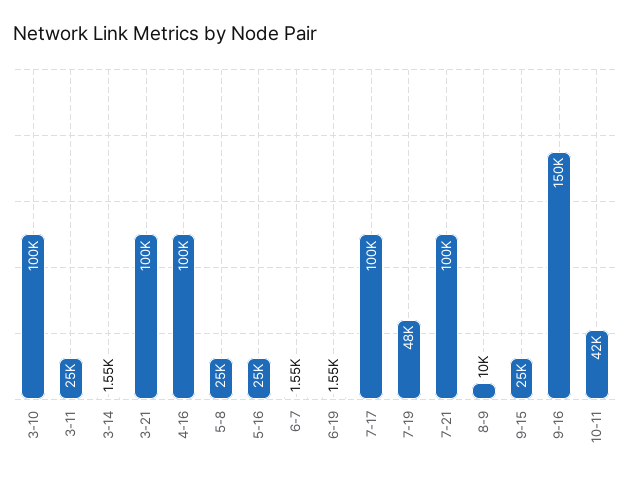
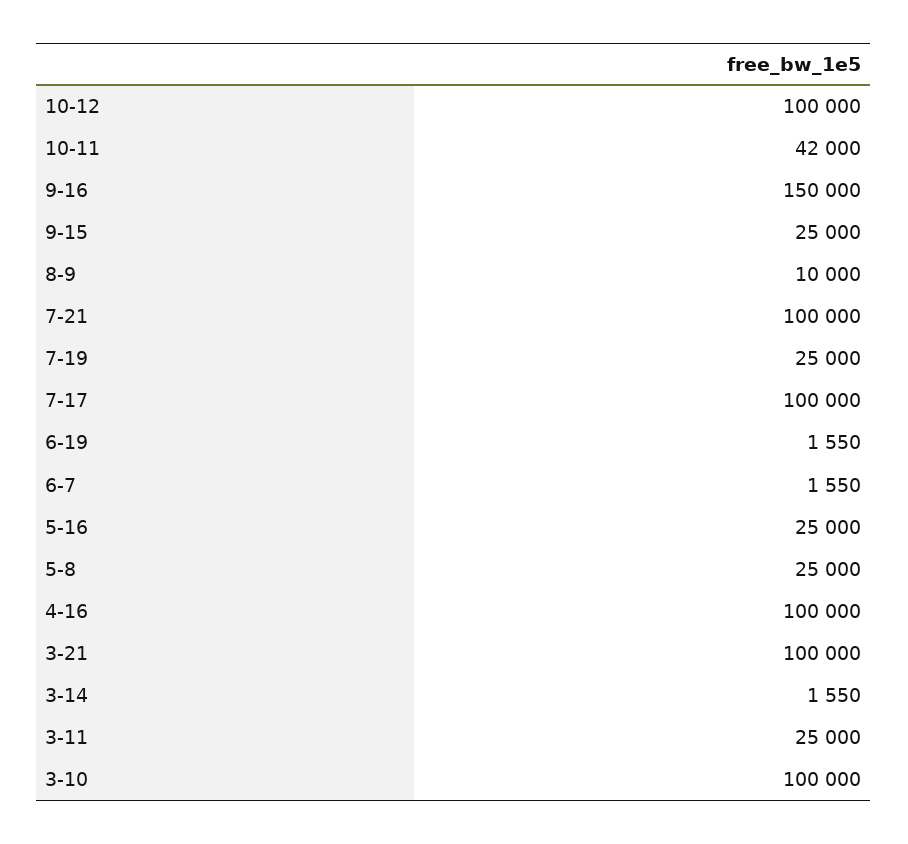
7-19: 48000 -> 25000
10-12: none -> 100000

